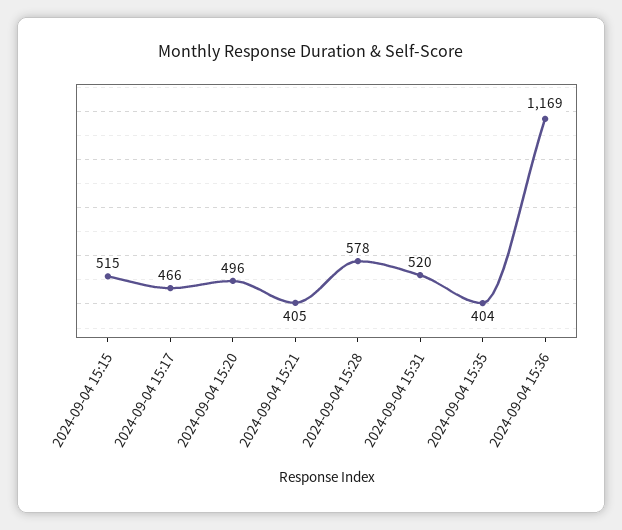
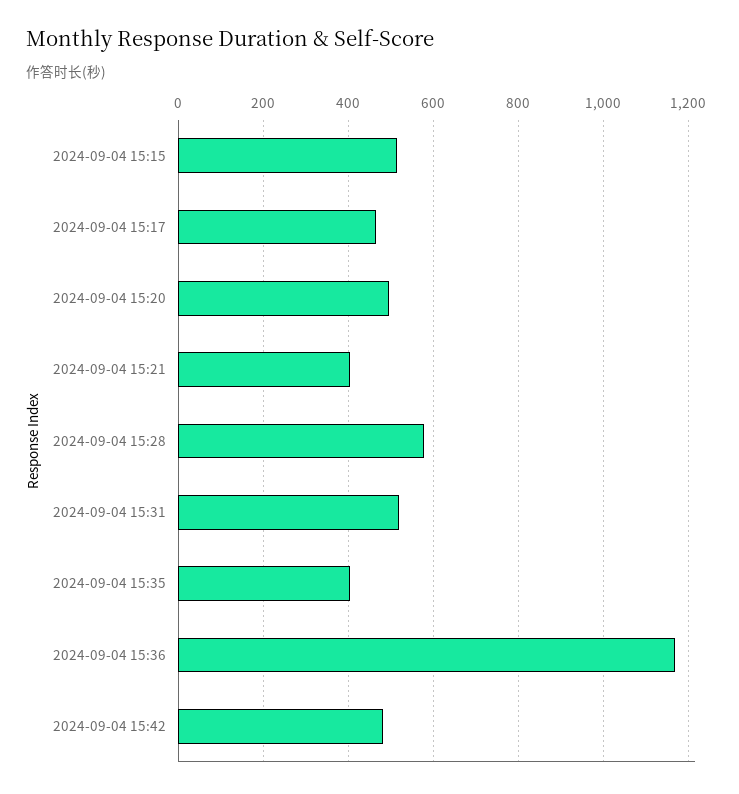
2024-09-04 15:42: none -> 480

